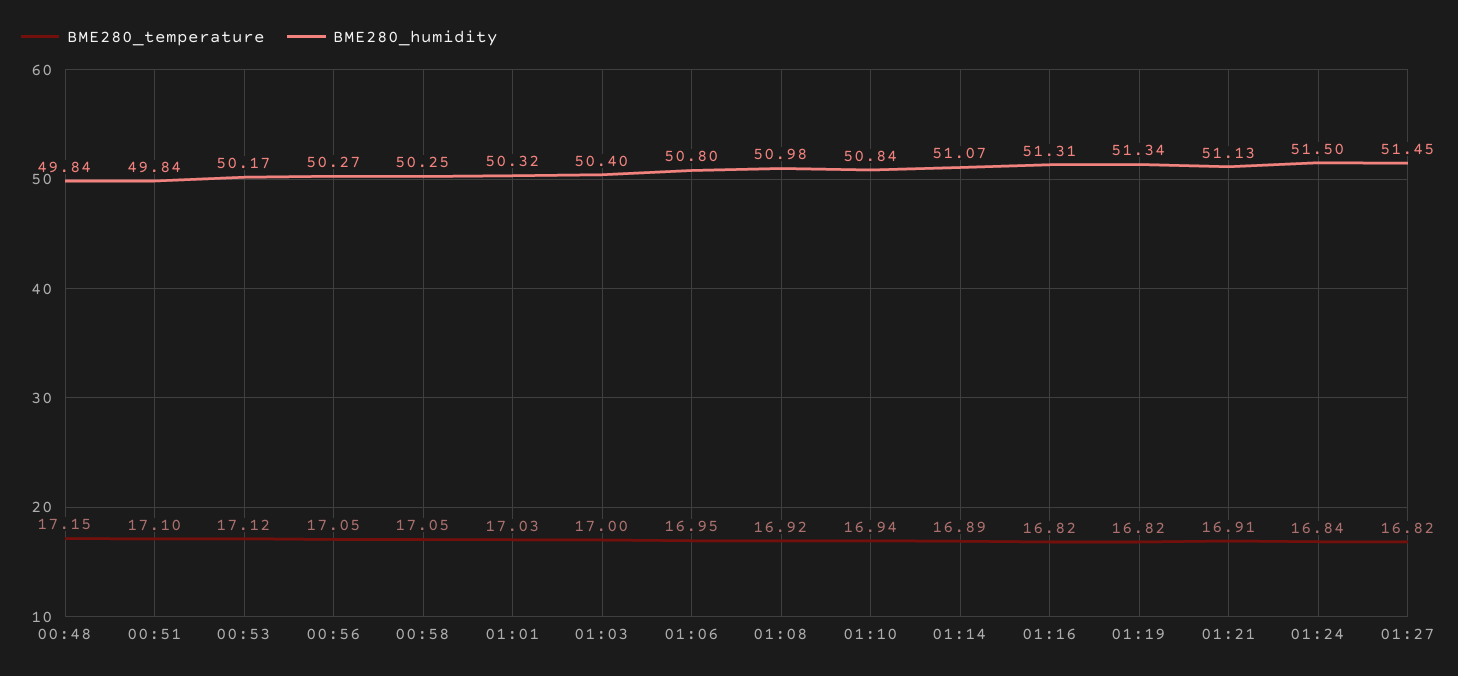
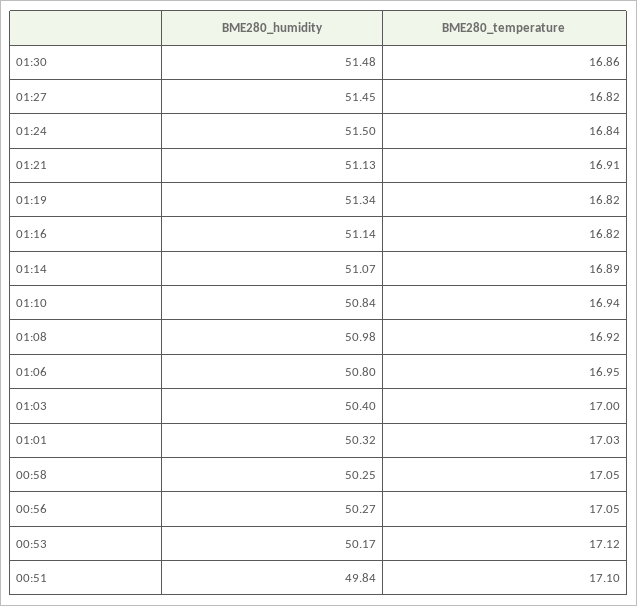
BME280_temperature, 00:48: 17.15 -> none
BME280_humidity, 00:48: 49.84 -> none
BME280_humidity, 01:16: 51.31 -> 51.14
BME280_humidity, 01:30: none -> 51.48
BME280_temperature, 01:30: none -> 16.86

